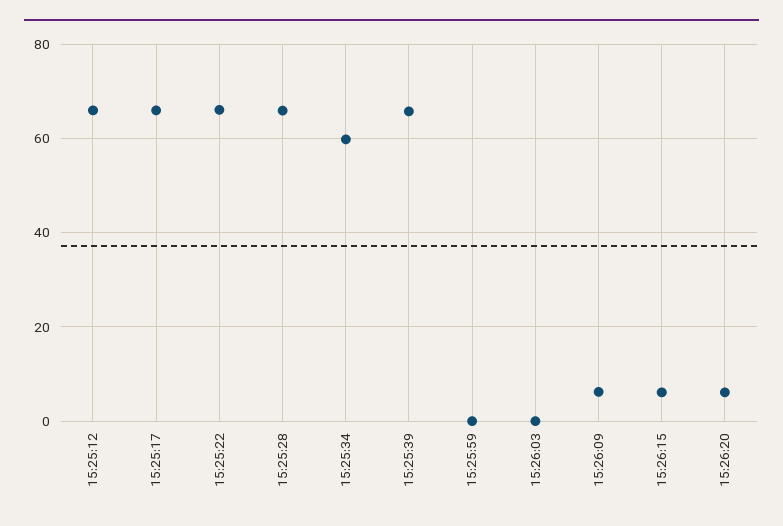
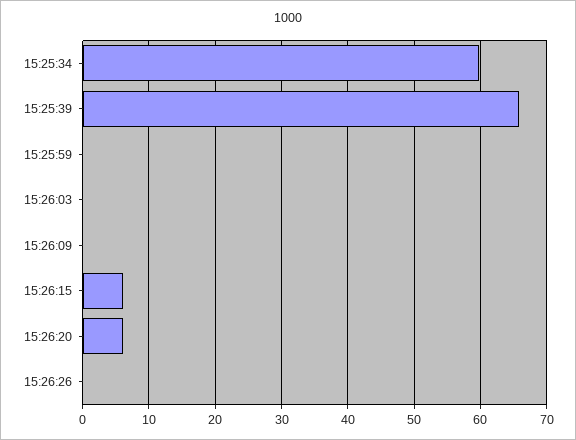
15:25:12: 66 -> none
15:25:17: 66 -> none
15:25:22: 66 -> none
15:25:28: 66 -> none
15:26:09: 6 -> 0
15:26:26: none -> 0

